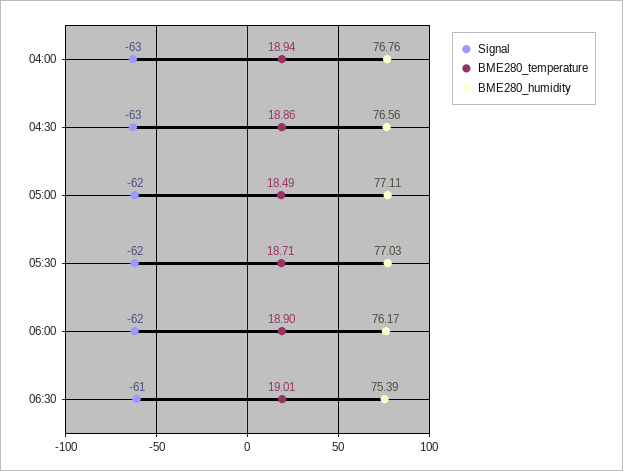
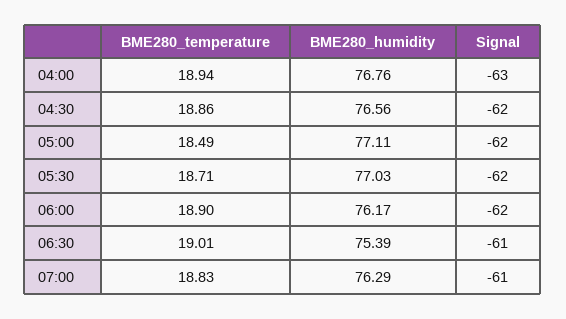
Signal, 04:30: -63 -> -62
BME280_temperature, 07:00: none -> 18.83
BME280_humidity, 07:00: none -> 76.29
Signal, 07:00: none -> -61

